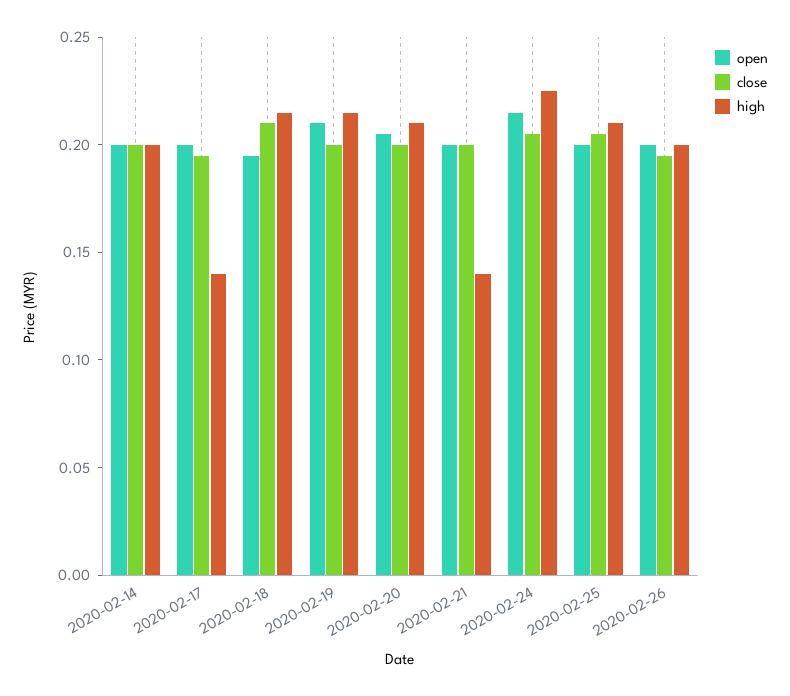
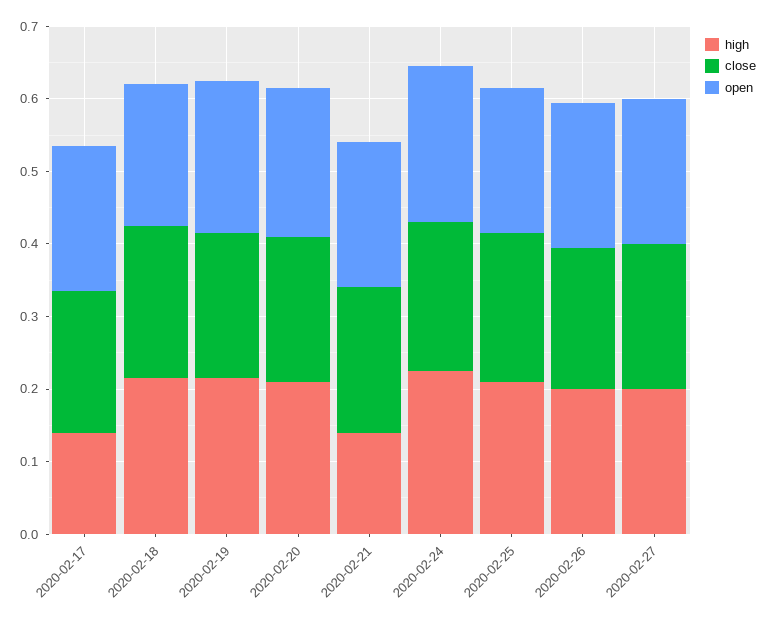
open, 2020-02-14: 0.2 -> none
close, 2020-02-14: 0.2 -> none
high, 2020-02-14: 0.2 -> none
high, 2020-02-27: none -> 0.2
close, 2020-02-27: none -> 0.2
open, 2020-02-27: none -> 0.2

